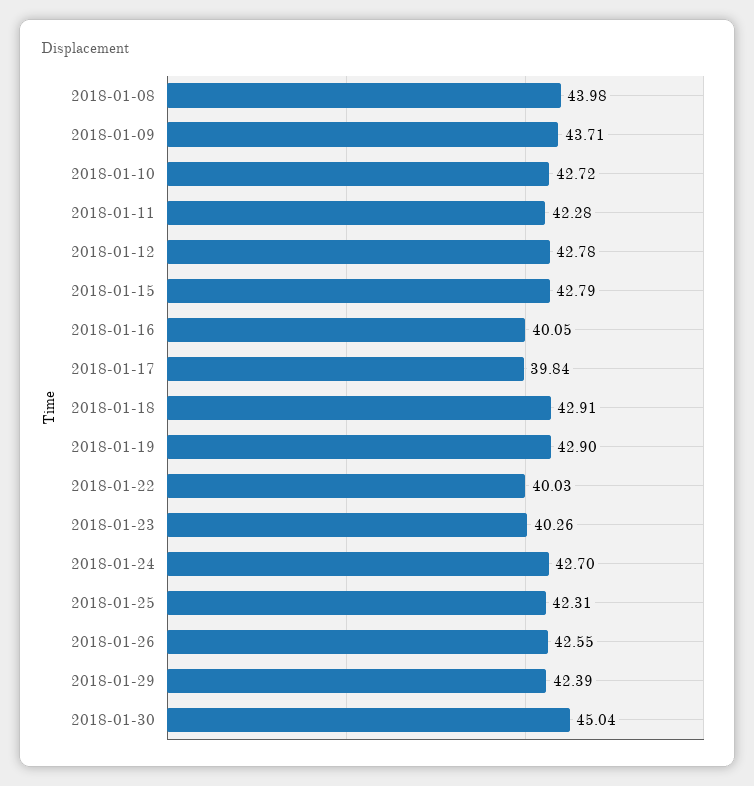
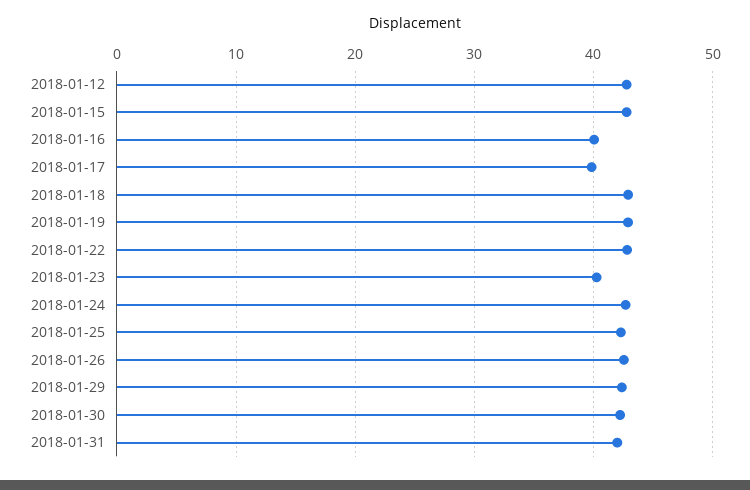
2018-01-08: 43.98 -> none
2018-01-09: 43.71 -> none
2018-01-10: 42.72 -> none
2018-01-11: 42.28 -> none
2018-01-22: 40.03 -> 43
2018-01-30: 45.04 -> 42
2018-01-31: none -> 42

